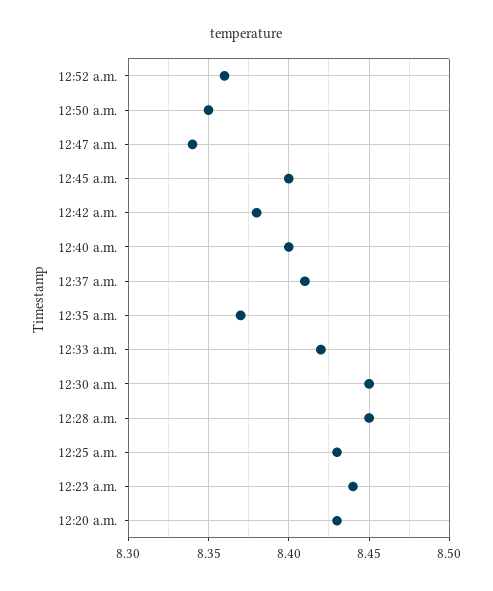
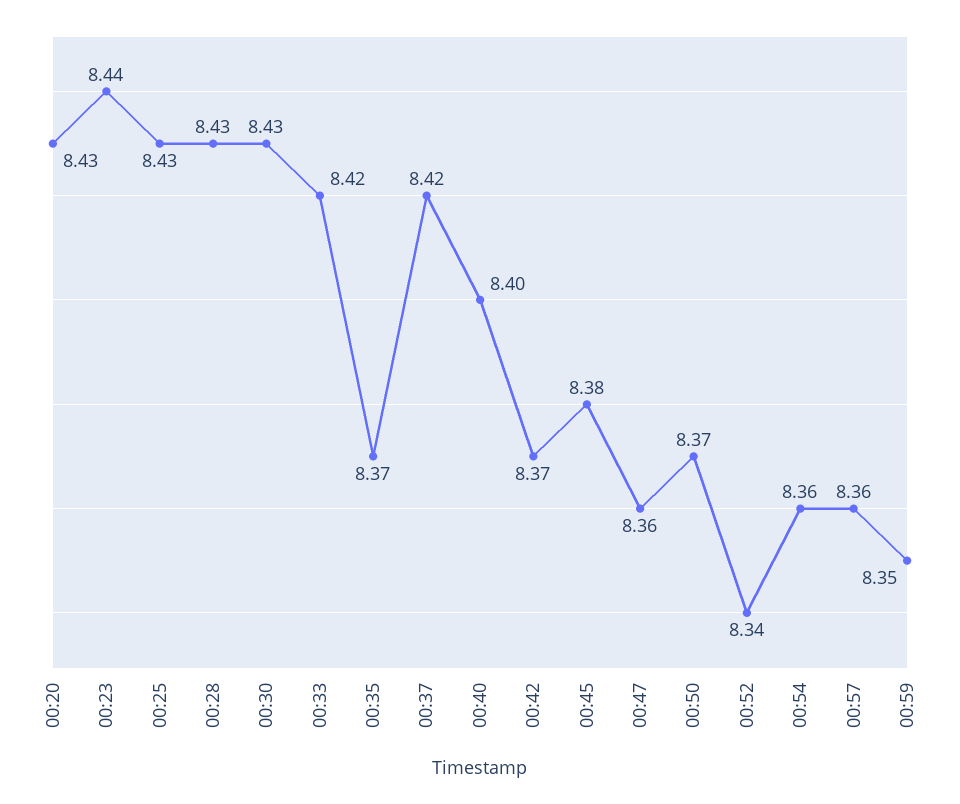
12:52 a.m.: 8.36 -> 8.34
12:50 a.m.: 8.35 -> 8.37
12:47 a.m.: 8.34 -> 8.36
12:45 a.m.: 8.4 -> 8.38
12:42 a.m.: 8.38 -> 8.37
12:37 a.m.: 8.41 -> 8.42
12:30 a.m.: 8.45 -> 8.43
12:28 a.m.: 8.45 -> 8.43
00:54: none -> 8.36
00:57: none -> 8.36
00:59: none -> 8.35

